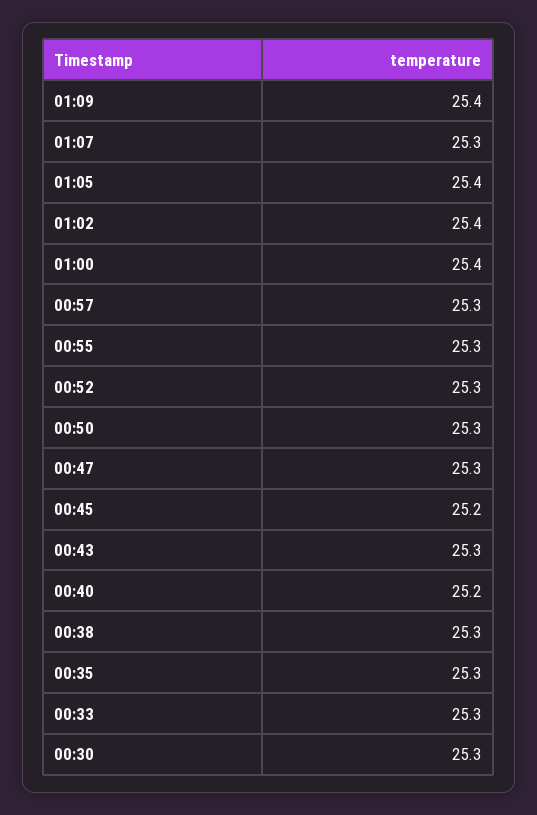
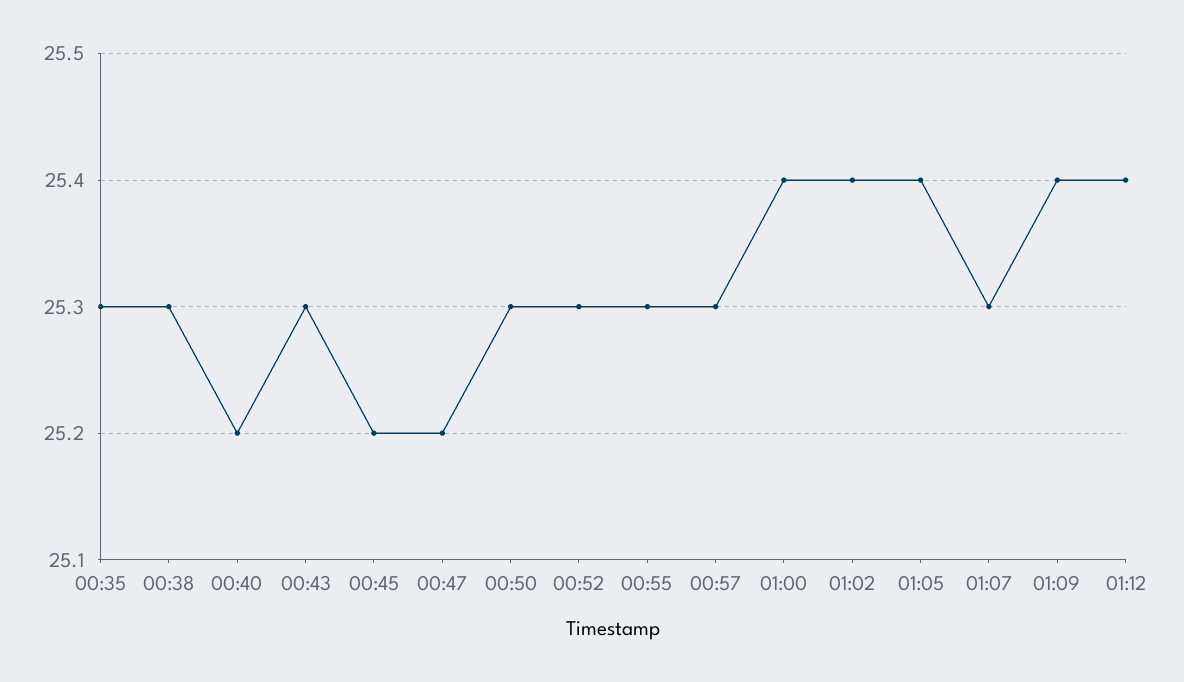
00:47: 25.3 -> 25.2
00:33: 25.3 -> none
00:30: 25.3 -> none
01:12: none -> 25.4

